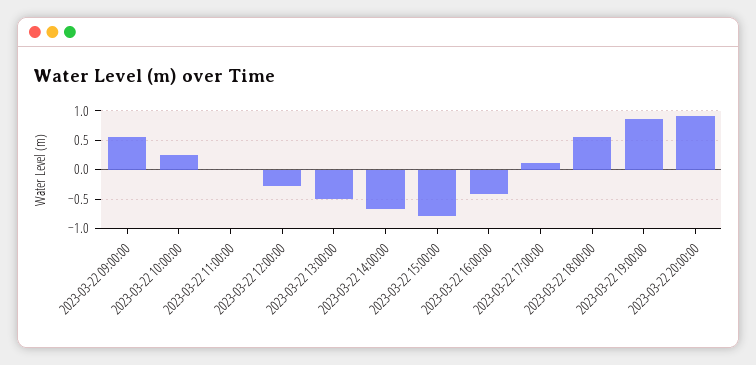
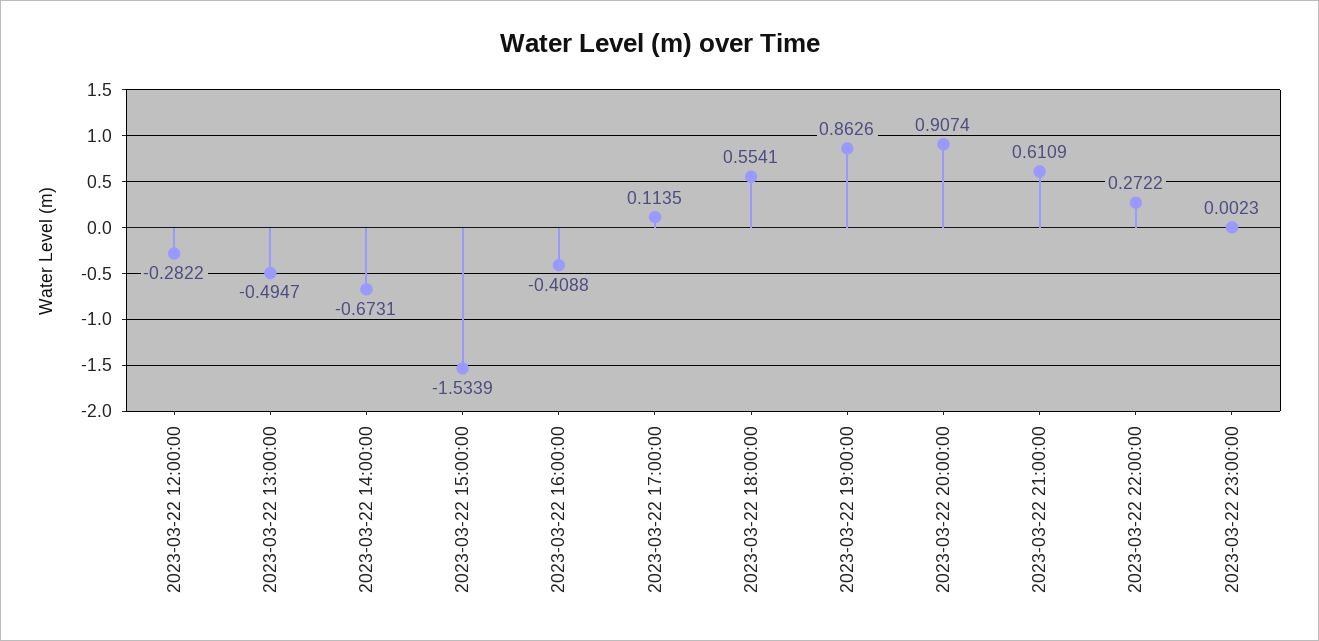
2023-03-22 09:00:00: 0.5 -> none
2023-03-22 10:00:00: 0.25 -> none
2023-03-22 11:00:00: 0 -> none
2023-03-22 15:00:00: -0.75 -> -1.5339
2023-03-22 21:00:00: none -> 0.6109
2023-03-22 22:00:00: none -> 0.2722
2023-03-22 23:00:00: none -> 0.0023

